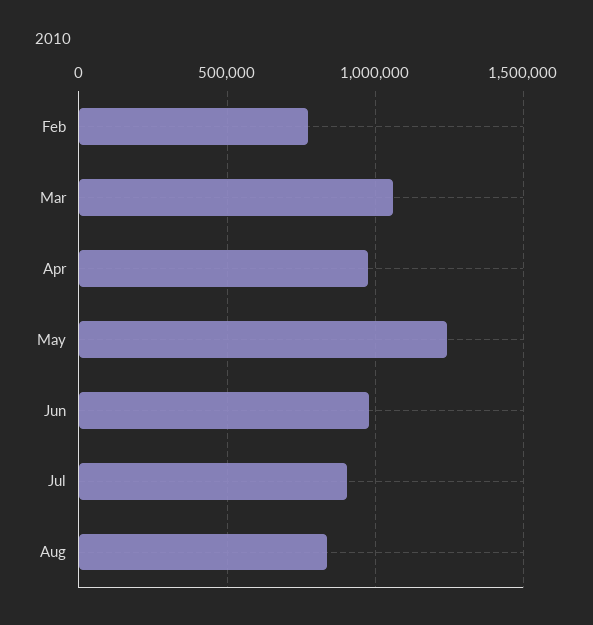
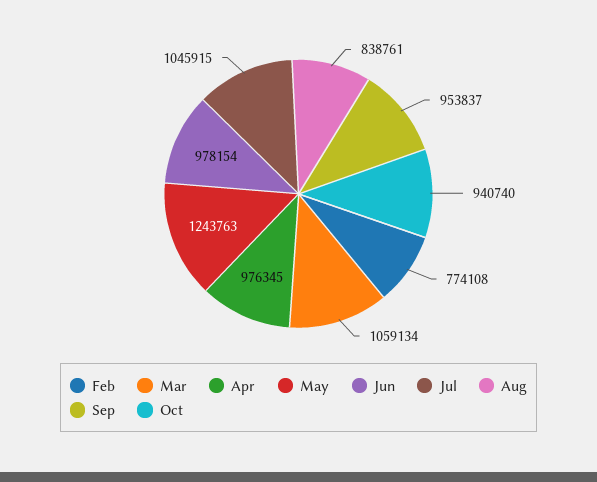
Jul: 900000 -> 1045915
Sep: none -> 953837
Oct: none -> 940740

